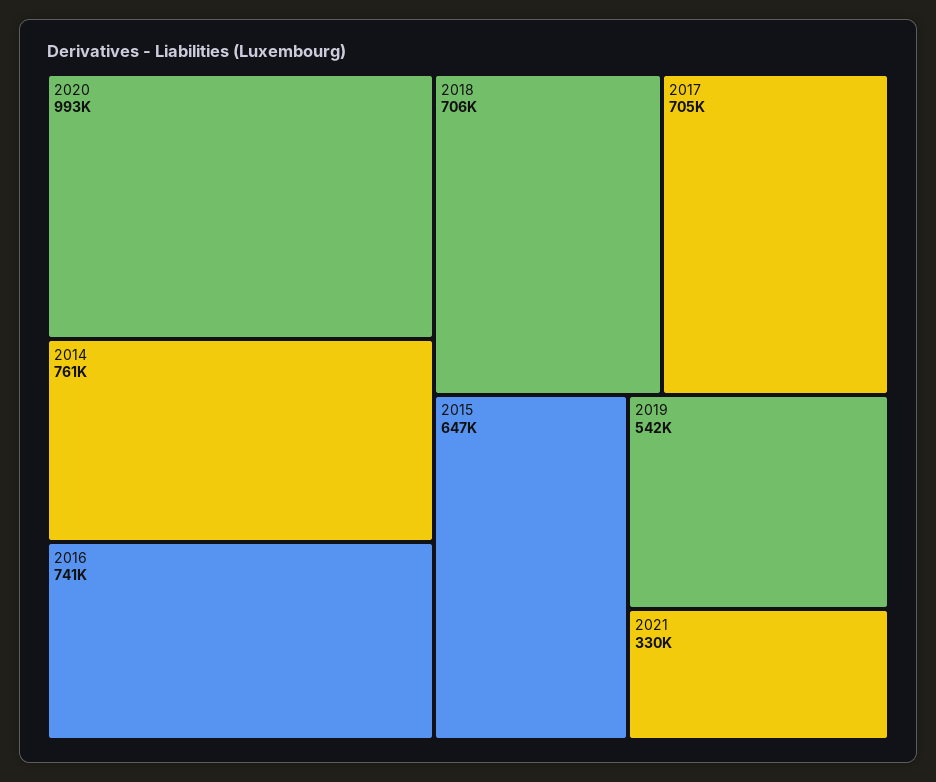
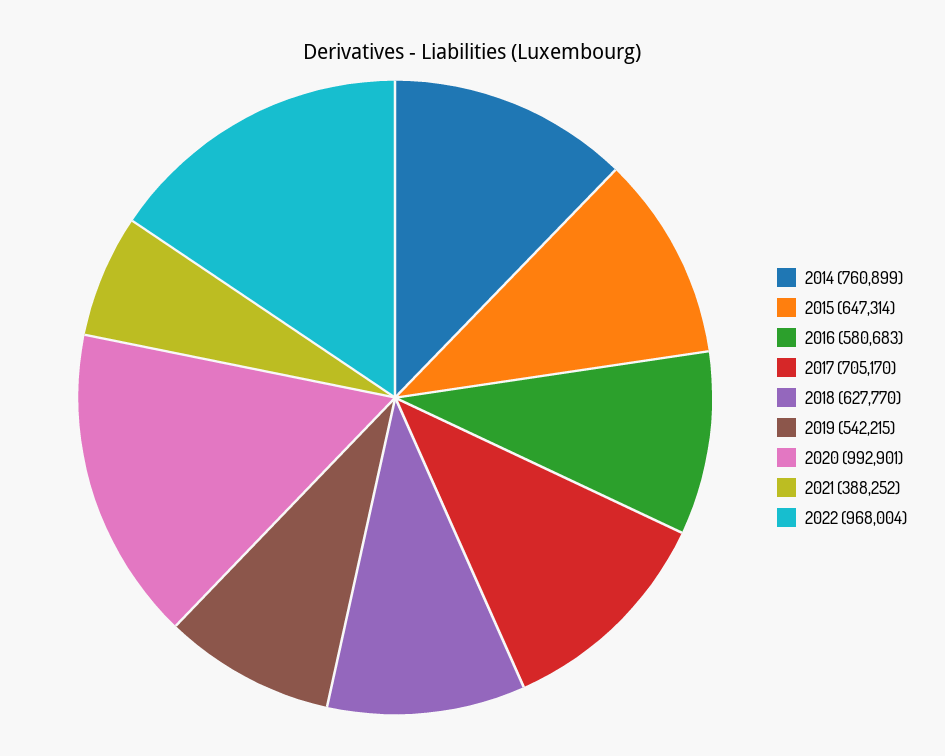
2016: 741000 -> 580683
2018: 706000 -> 627770
2021: 330000 -> 388252
2022: none -> 968004

